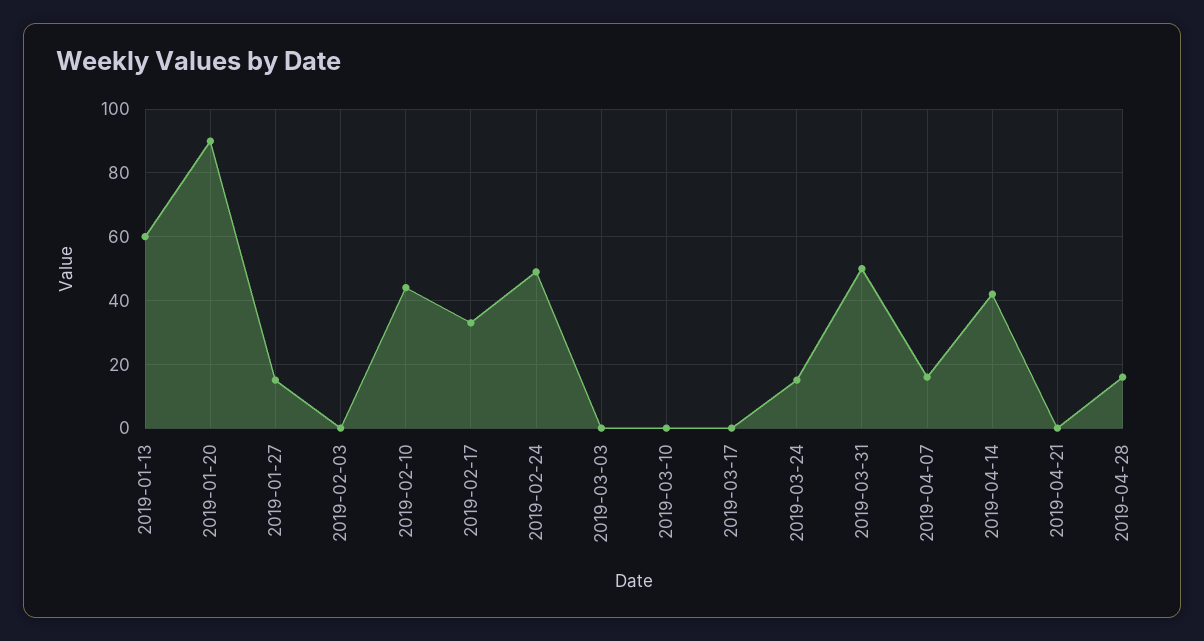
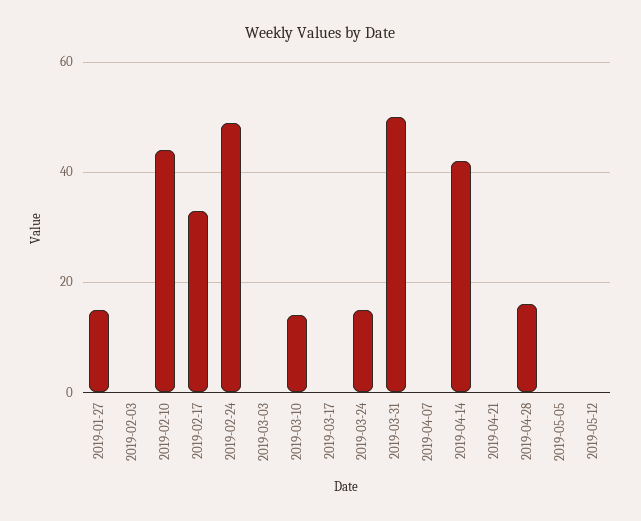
2019-01-13: 60 -> none
2019-01-20: 90 -> none
2019-03-10: 0 -> 15
2019-04-07: 15 -> 0
2019-05-05: none -> 0
2019-05-12: none -> 0

